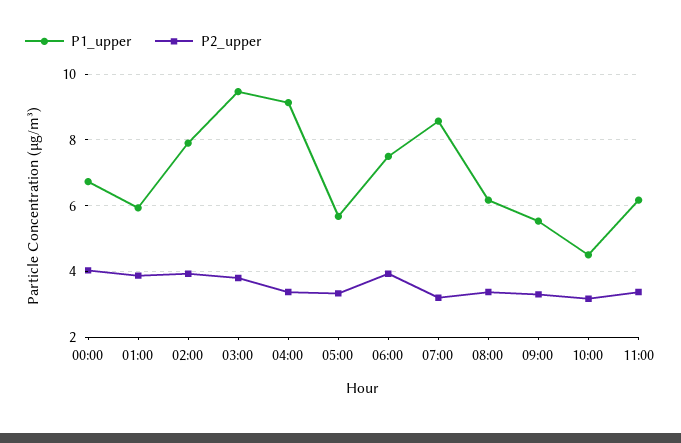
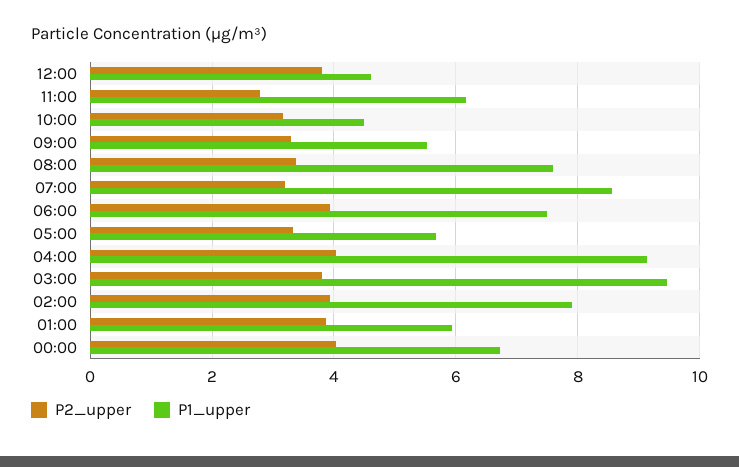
P2_upper, 04:00: 3.4 -> 4
P1_upper, 08:00: 6.2 -> 7.6
P2_upper, 11:00: 3.4 -> 2.8
P2_upper, 12:00: none -> 3.8
P1_upper, 12:00: none -> 4.6

